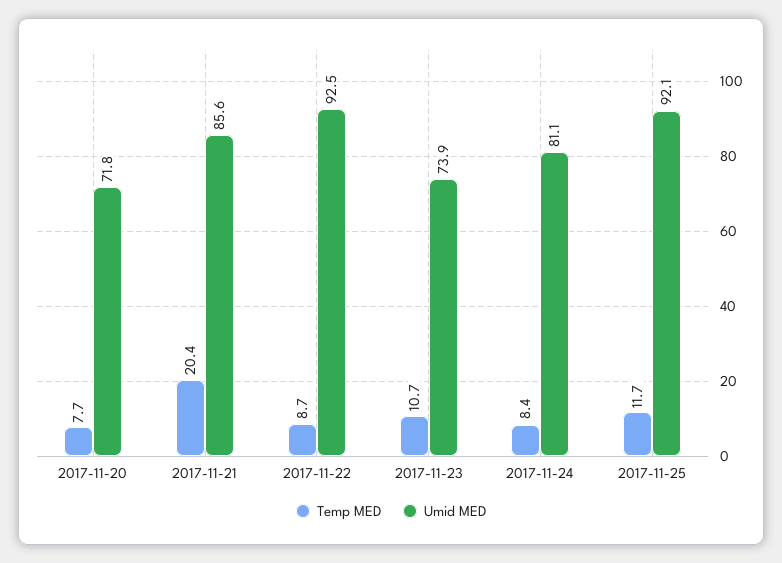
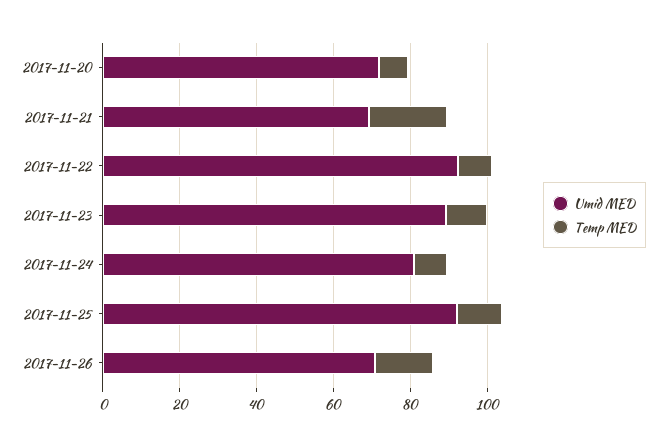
Umid MED, 2017-11-21: 85.6 -> 70
Umid MED, 2017-11-23: 73.9 -> 90
Umid MED, 2017-11-26: none -> 70
Temp MED, 2017-11-26: none -> 15

